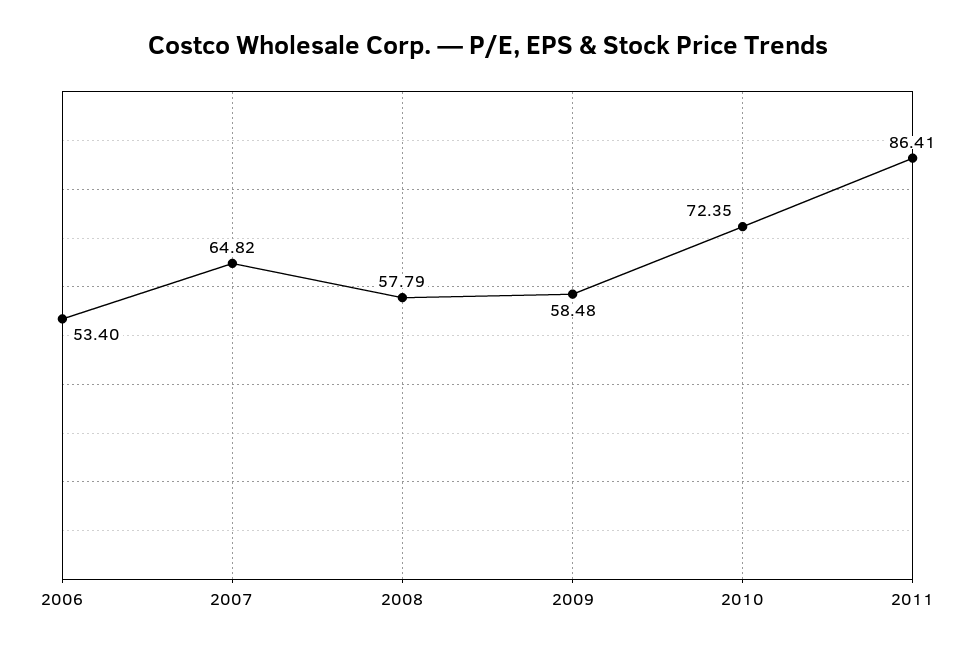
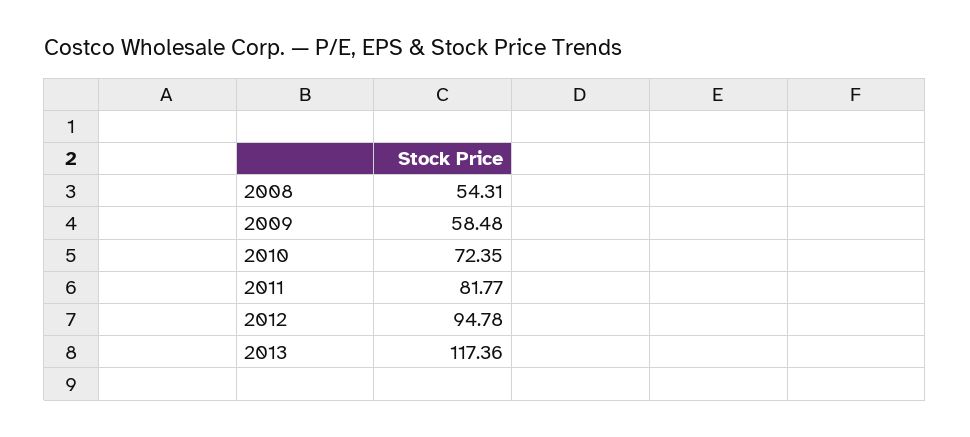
2006: 53.4 -> none
2007: 64.82 -> none
2008: 57.79 -> 54.31
2011: 86.41 -> 81.77
2012: none -> 94.78
2013: none -> 117.36

